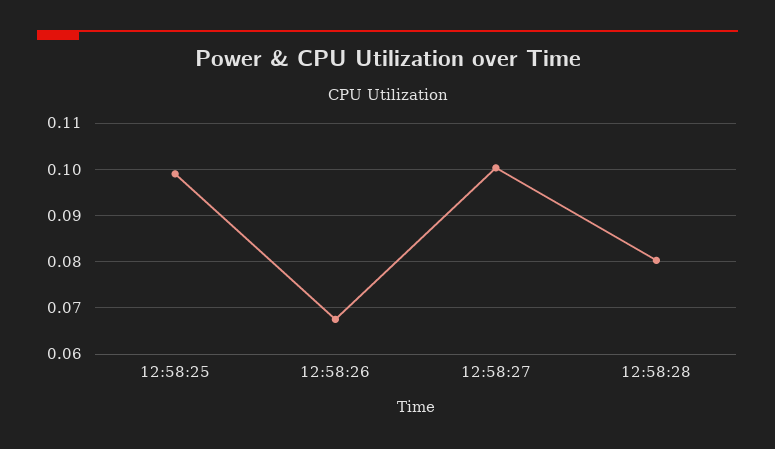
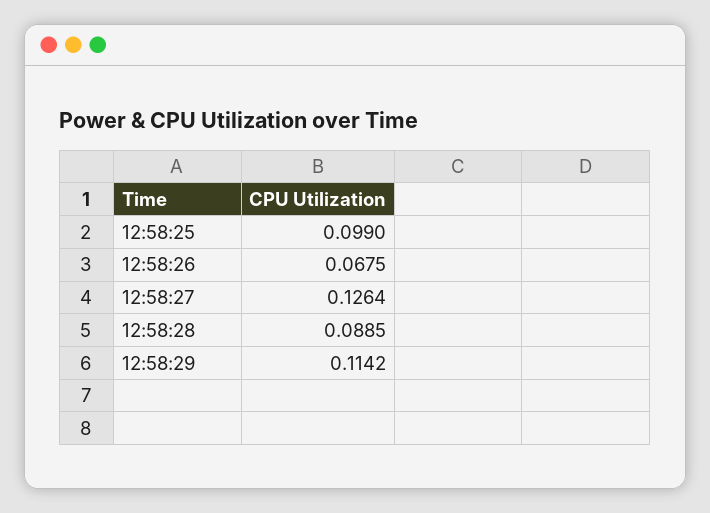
12:58:27: 0.1 -> 0.1264
12:58:28: 0.08 -> 0.0885
12:58:29: none -> 0.1142

